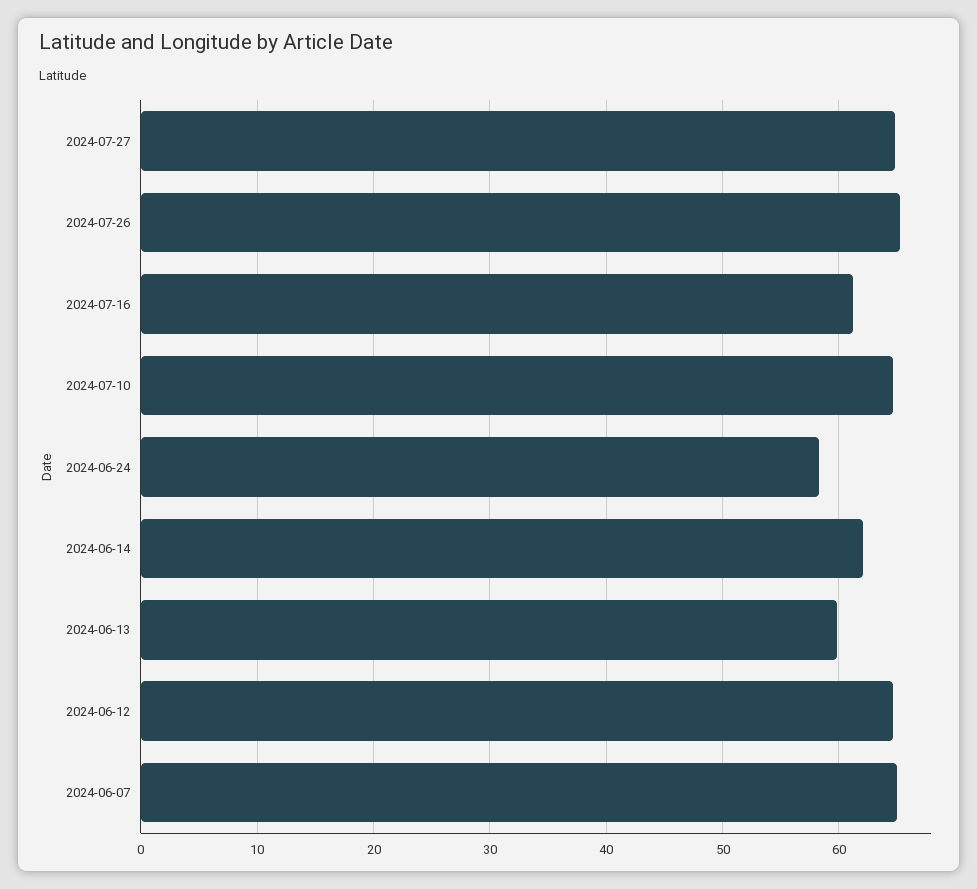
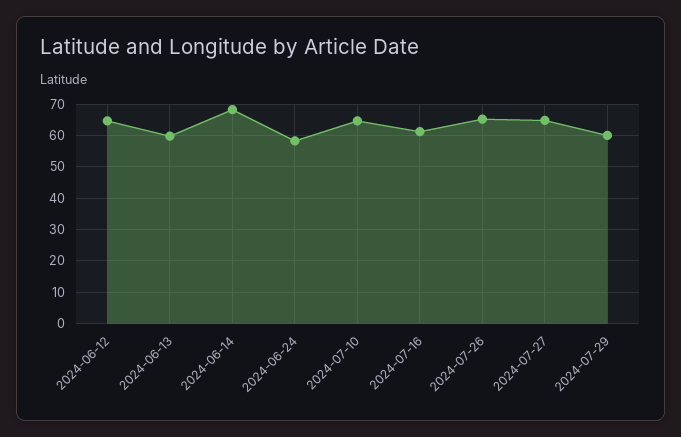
2024-06-14: 62 -> 68
2024-06-07: 65 -> none
2024-07-29: none -> 60

